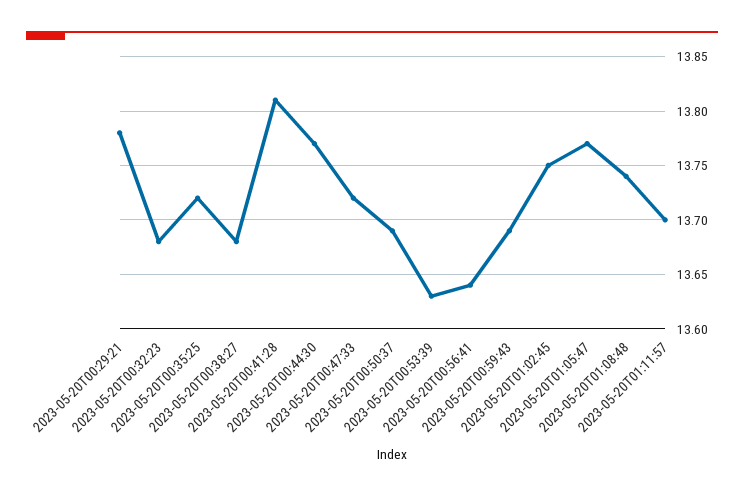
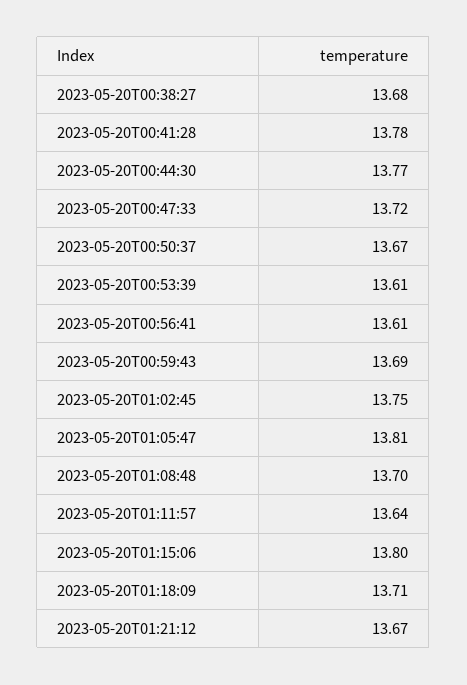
2023-05-20T00:29:21: 13.78 -> none
2023-05-20T00:32:23: 13.68 -> none
2023-05-20T00:35:25: 13.72 -> none
2023-05-20T00:41:28: 13.81 -> 13.78
2023-05-20T00:50:37: 13.69 -> 13.67
2023-05-20T00:53:39: 13.63 -> 13.61
2023-05-20T00:56:41: 13.64 -> 13.61
2023-05-20T01:05:47: 13.77 -> 13.81
2023-05-20T01:08:48: 13.74 -> 13.7
2023-05-20T01:11:57: 13.7 -> 13.64
2023-05-20T01:15:06: none -> 13.8
2023-05-20T01:18:09: none -> 13.71
2023-05-20T01:21:12: none -> 13.67

